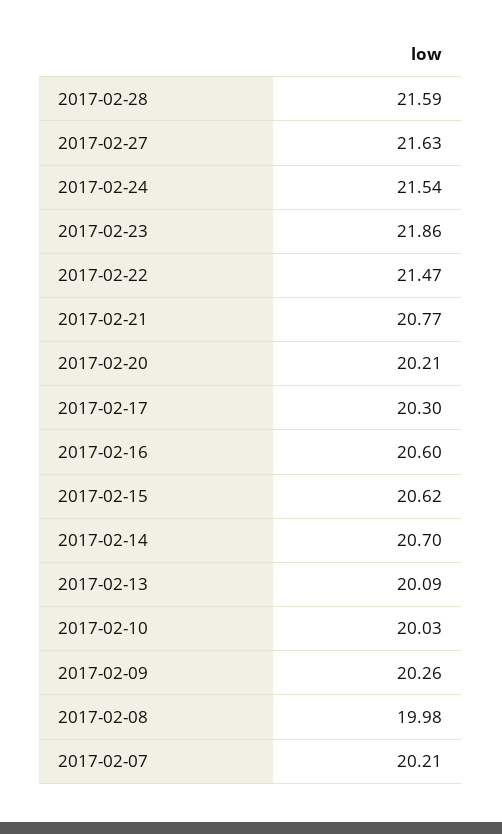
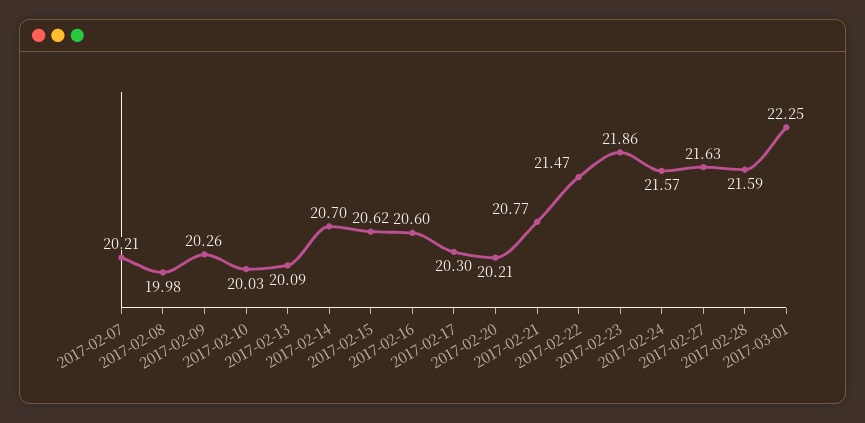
2017-02-24: 21.54 -> 21.57
2017-03-01: none -> 22.25

